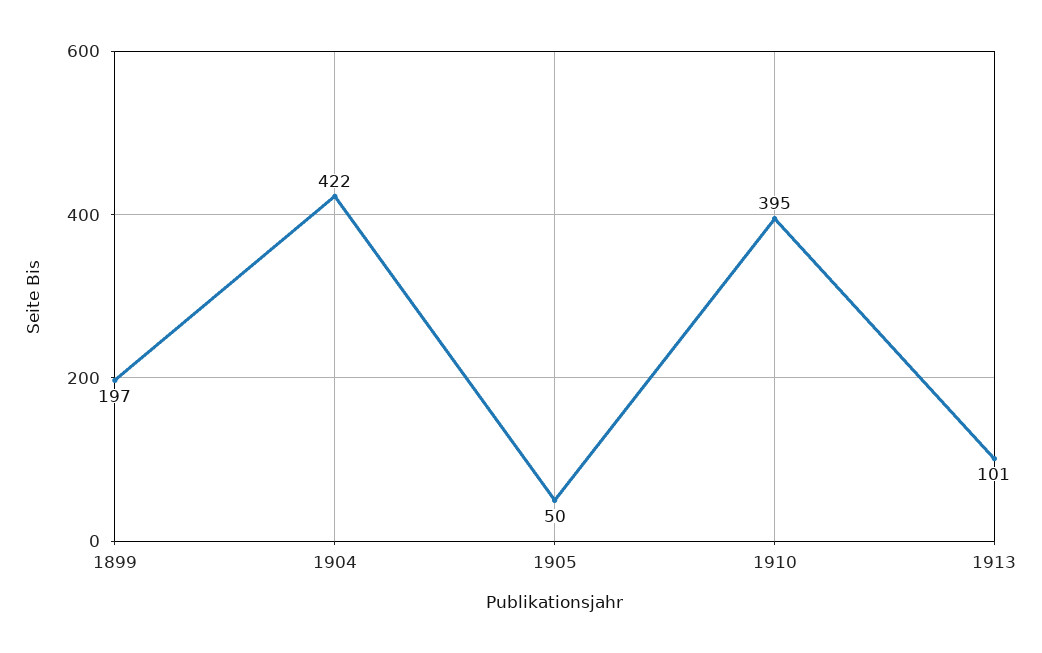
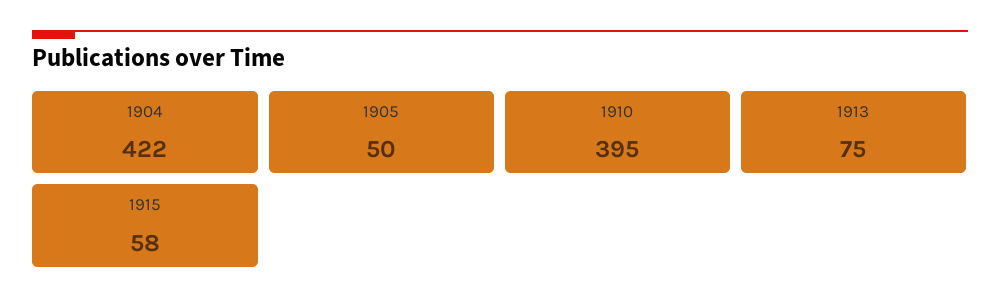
1899: 197 -> none
1913: 101 -> 75
1915: none -> 58

